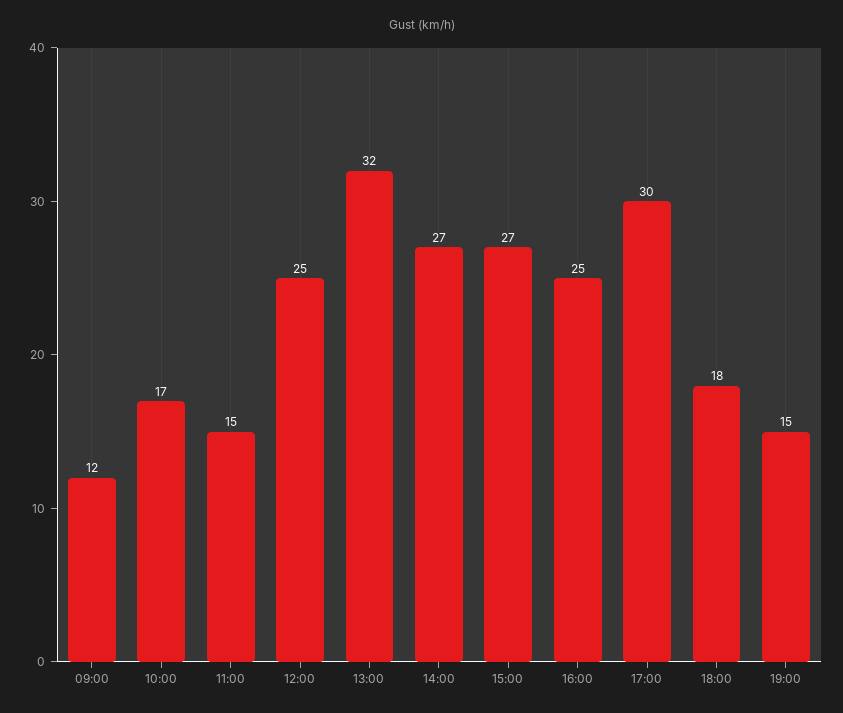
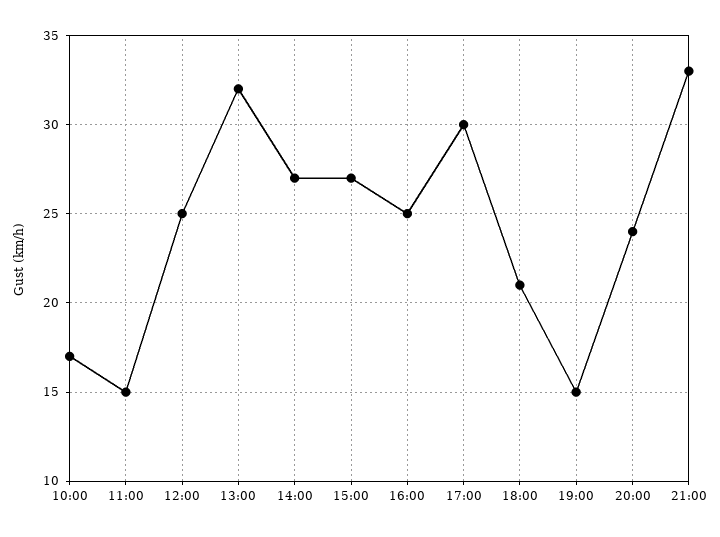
09:00: 12 -> none
18:00: 18 -> 21
20:00: none -> 24
21:00: none -> 33

